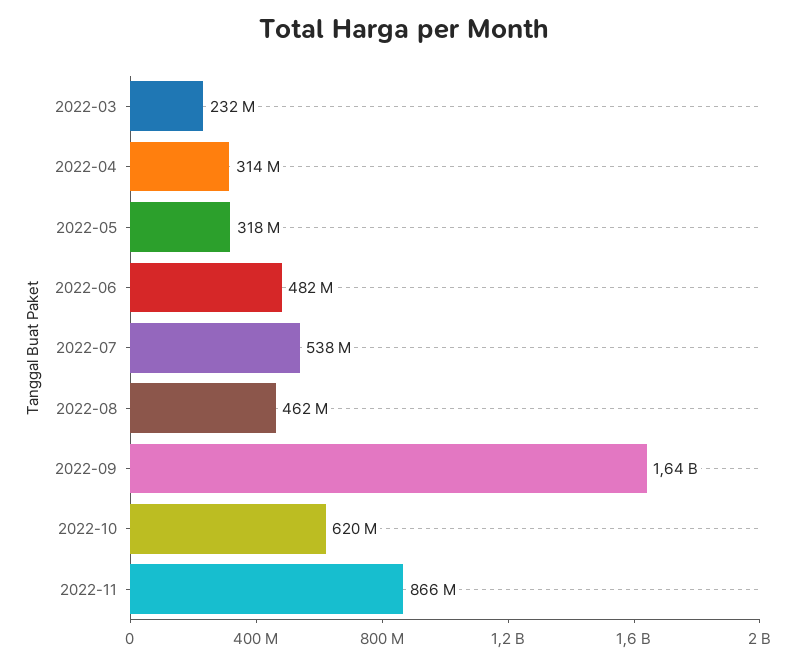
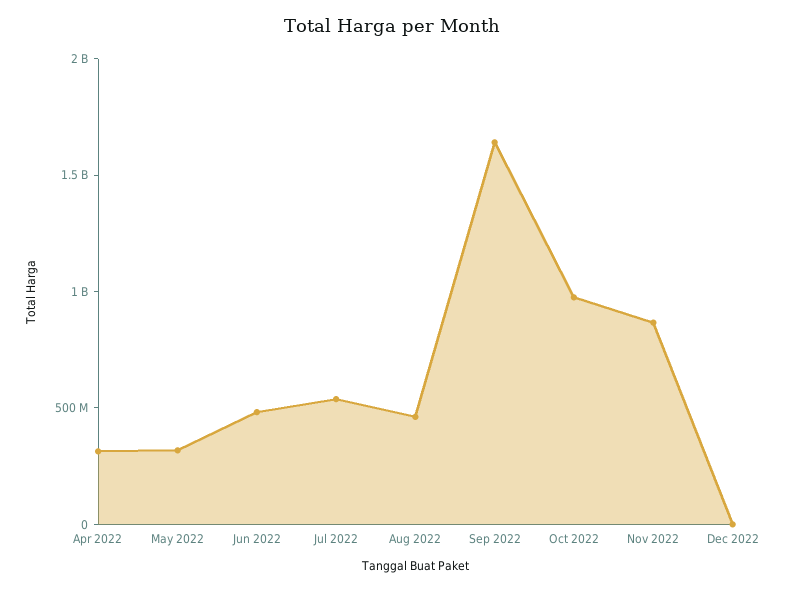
2022-03: 232000000 -> none
2022-10: 620000000 -> 1000000000
Dec 2022: none -> 0

